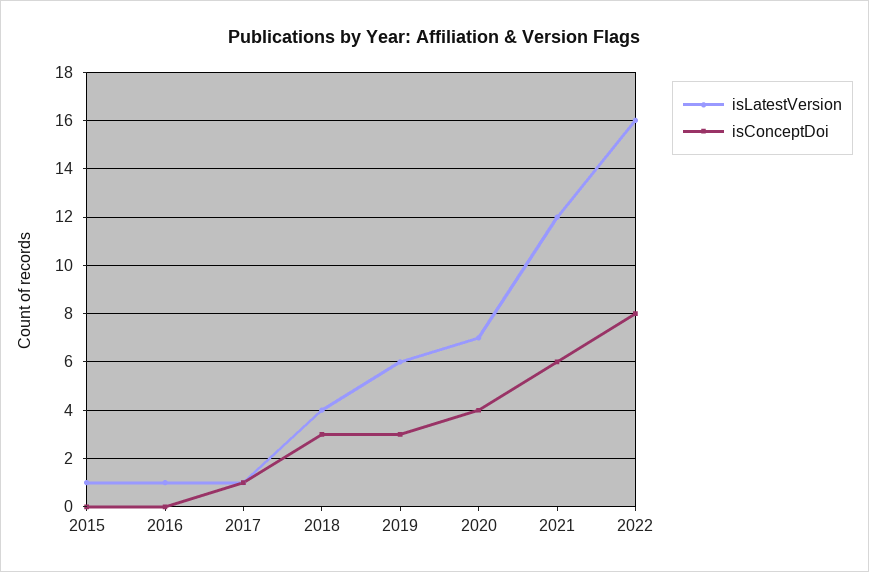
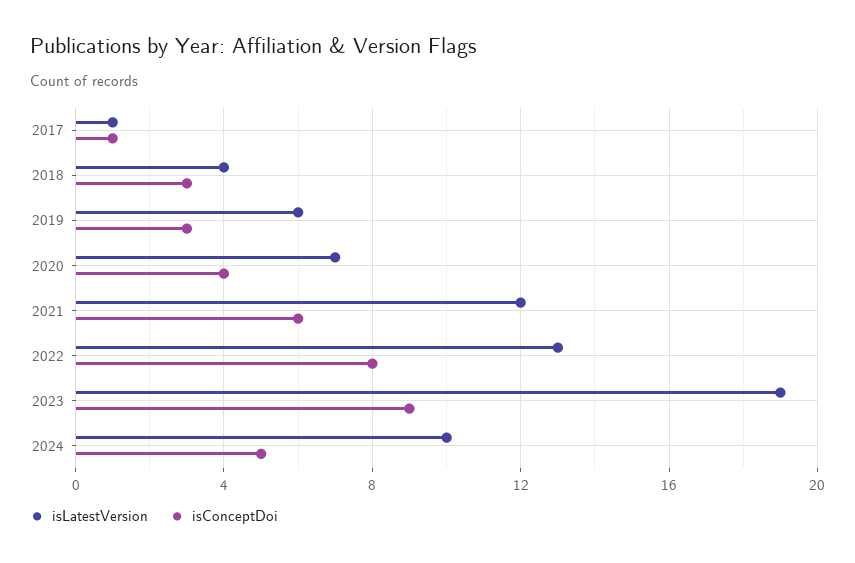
isLatestVersion, 2015: 1 -> none
isConceptDoi, 2015: 0 -> none
isLatestVersion, 2016: 1 -> none
isConceptDoi, 2016: 0 -> none
isLatestVersion, 2022: 16 -> 13
isLatestVersion, 2023: none -> 19
isConceptDoi, 2023: none -> 9
isLatestVersion, 2024: none -> 10
isConceptDoi, 2024: none -> 5

